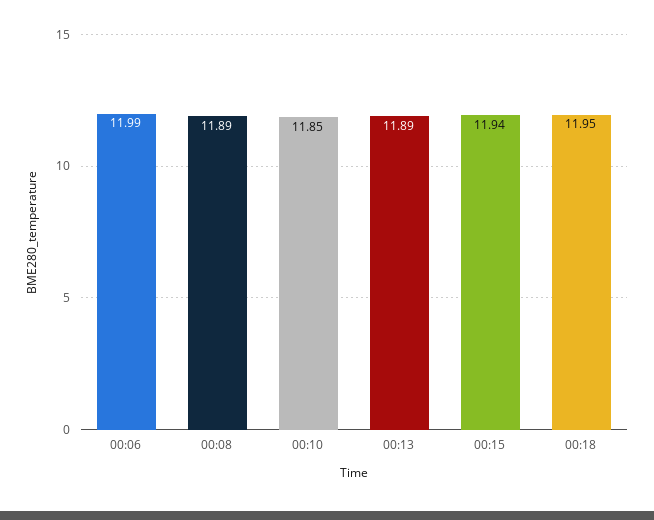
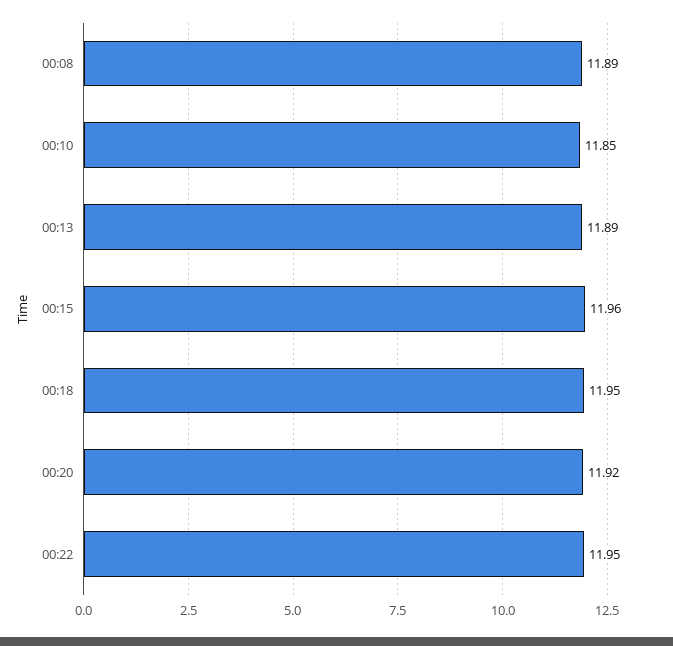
00:06: 11.99 -> none
00:15: 11.94 -> 11.96
00:20: none -> 11.92
00:22: none -> 11.95

